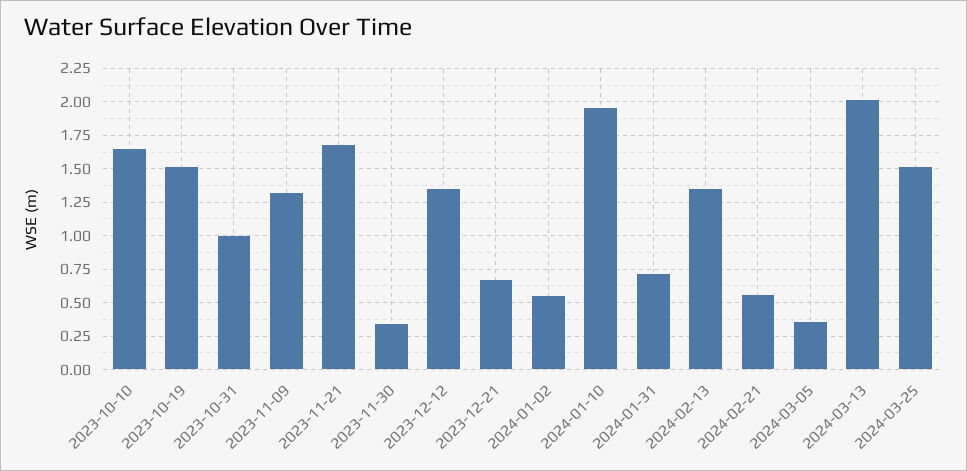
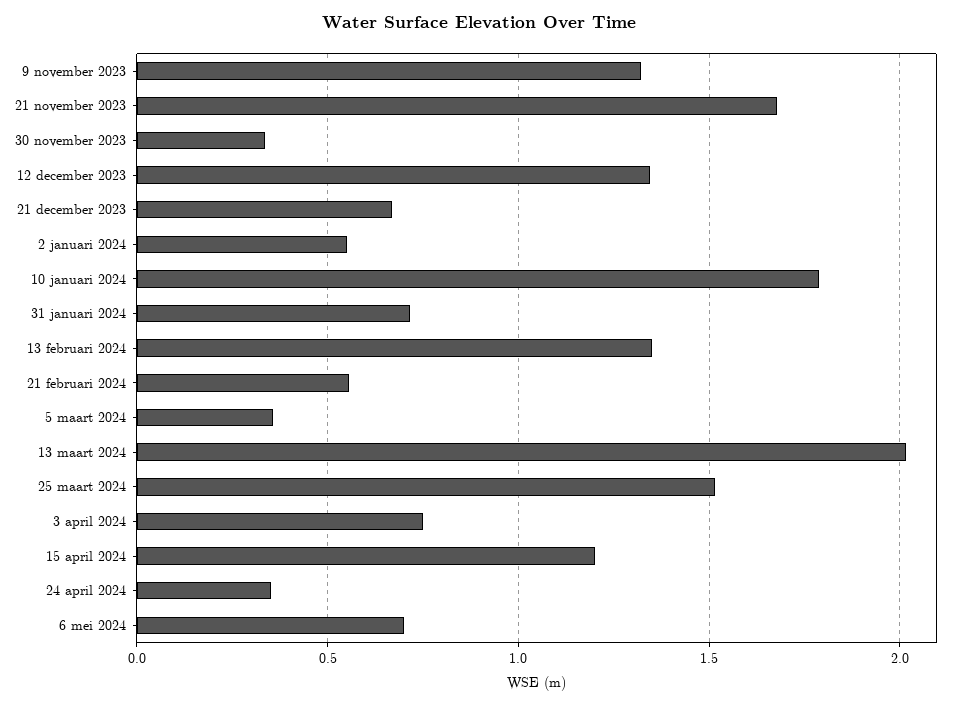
2023-10-10: 1.65 -> none
2023-10-19: 1.5 -> none
2023-10-31: 1 -> none
2024-01-10: 1.95 -> 1.8
3 april 2024: none -> 0.75
15 april 2024: none -> 1.2
24 april 2024: none -> 0.35
6 mei 2024: none -> 0.7

